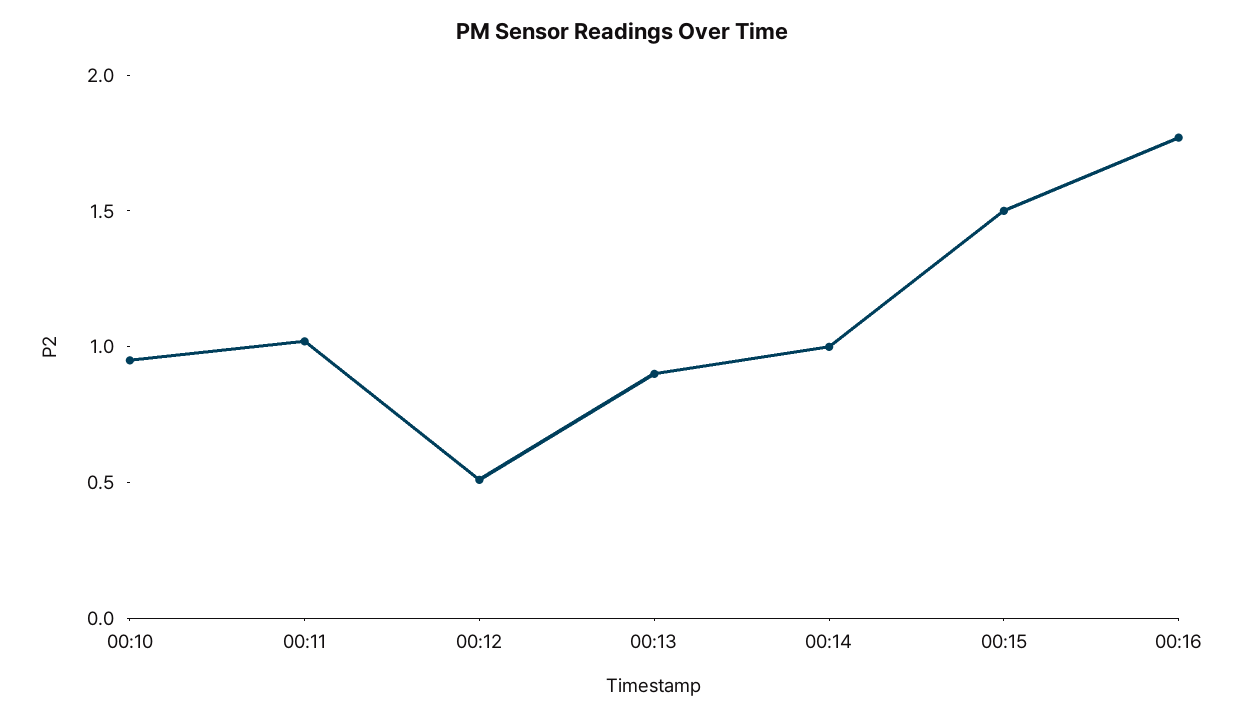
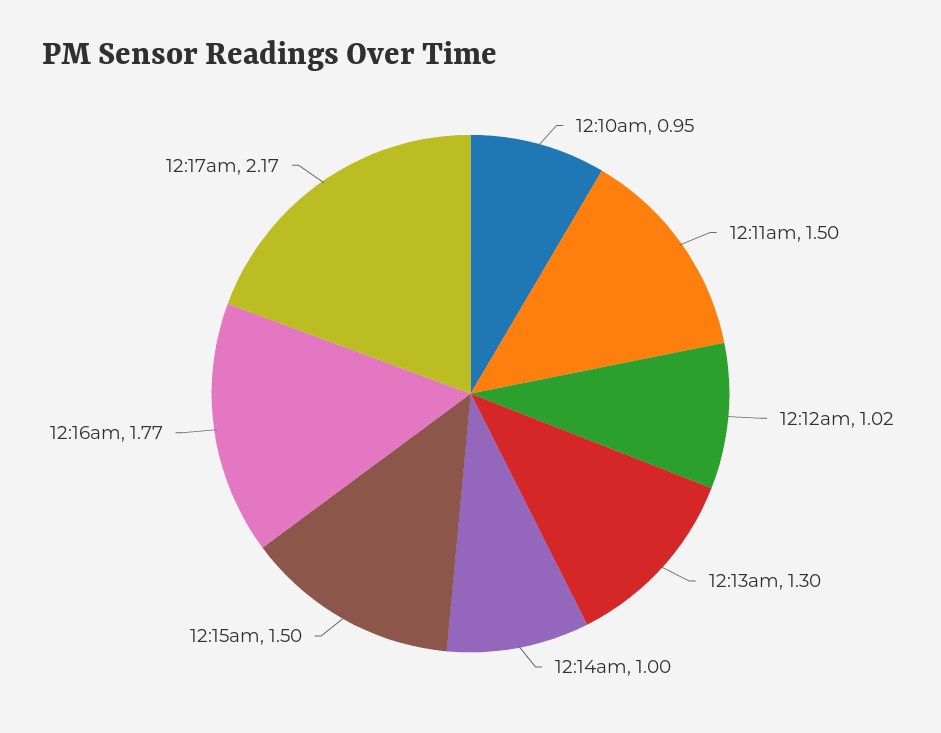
00:11: 1 -> 1.5
00:12: 0.5 -> 1.02
00:13: 0.9 -> 1.3
12:17am: none -> 2.17

